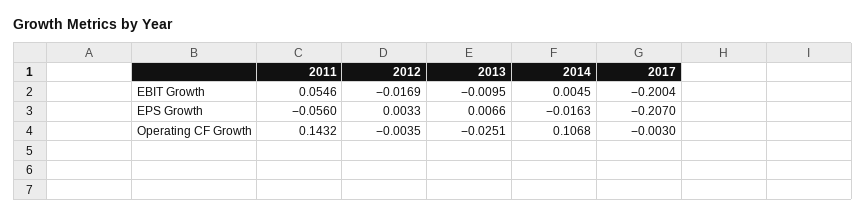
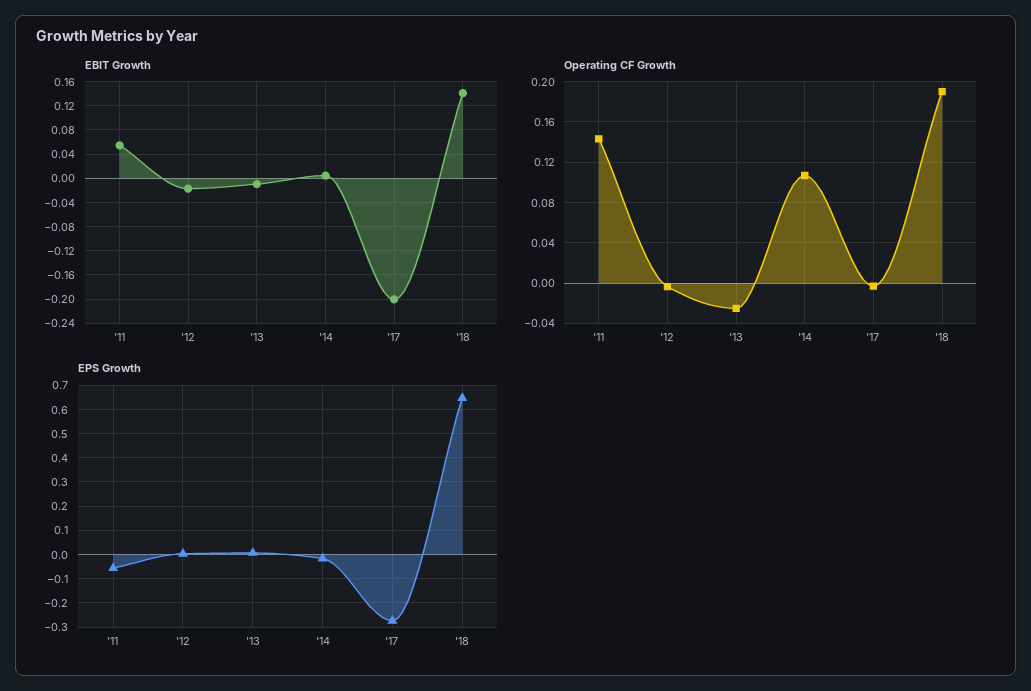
EPS Growth, 2017: -0.207 -> -0.275
EBIT Growth, '18: none -> 0.14
Operating CF Growth, '18: none -> 0.19
EPS Growth, '18: none -> 0.65

